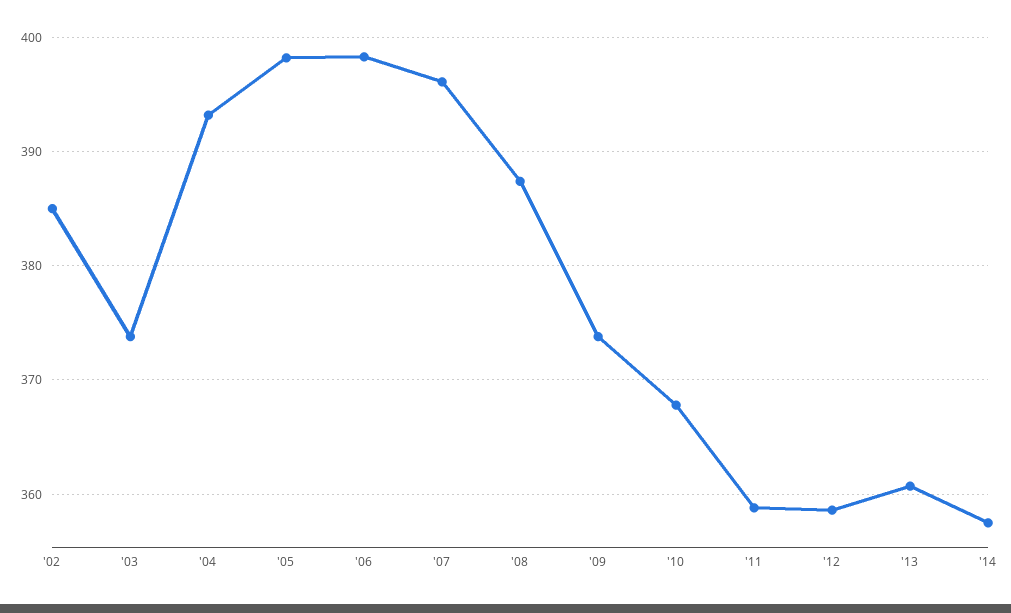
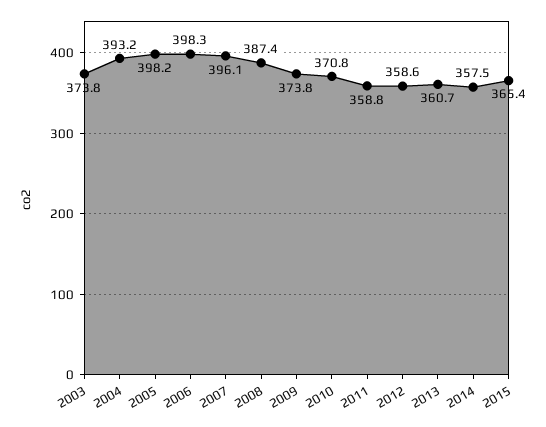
'02: 385 -> none
'10: 368 -> 370.8
2015: none -> 365.4

